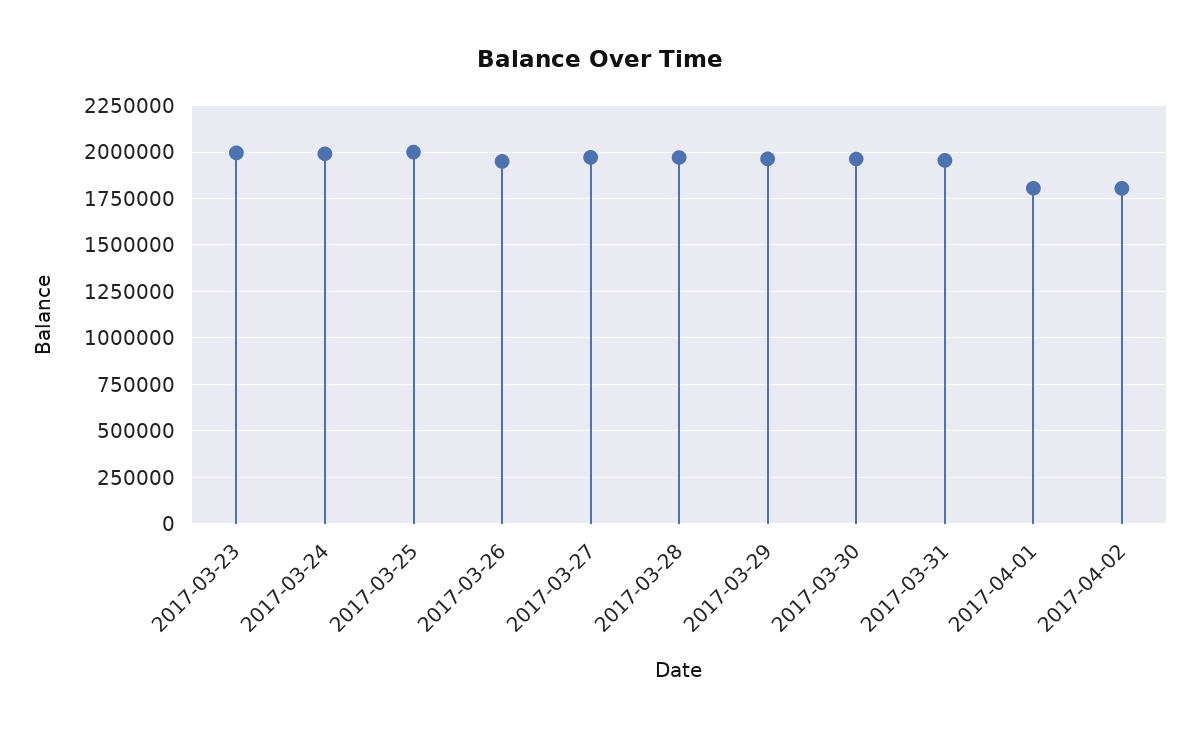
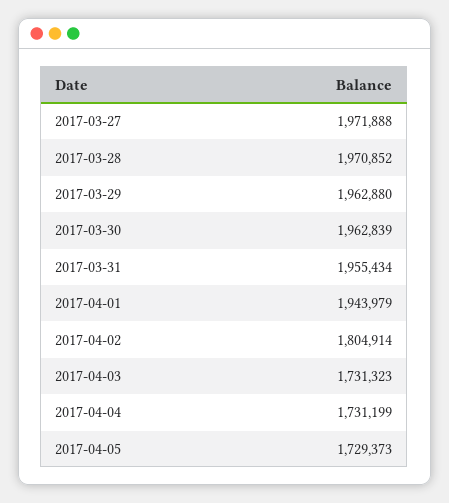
2017-03-23: 2000000 -> none
2017-03-24: 2000000 -> none
2017-03-25: 2000000 -> none
2017-03-26: 1950000 -> none
2017-04-01: 1800000 -> 1943979
2017-04-03: none -> 1731323
2017-04-04: none -> 1731199
2017-04-05: none -> 1729373

